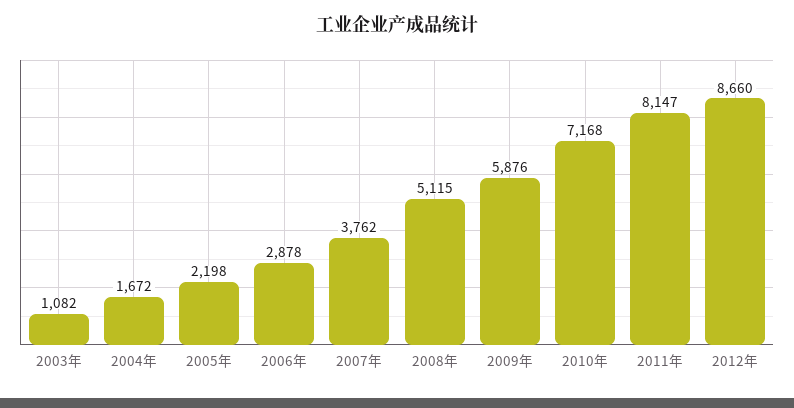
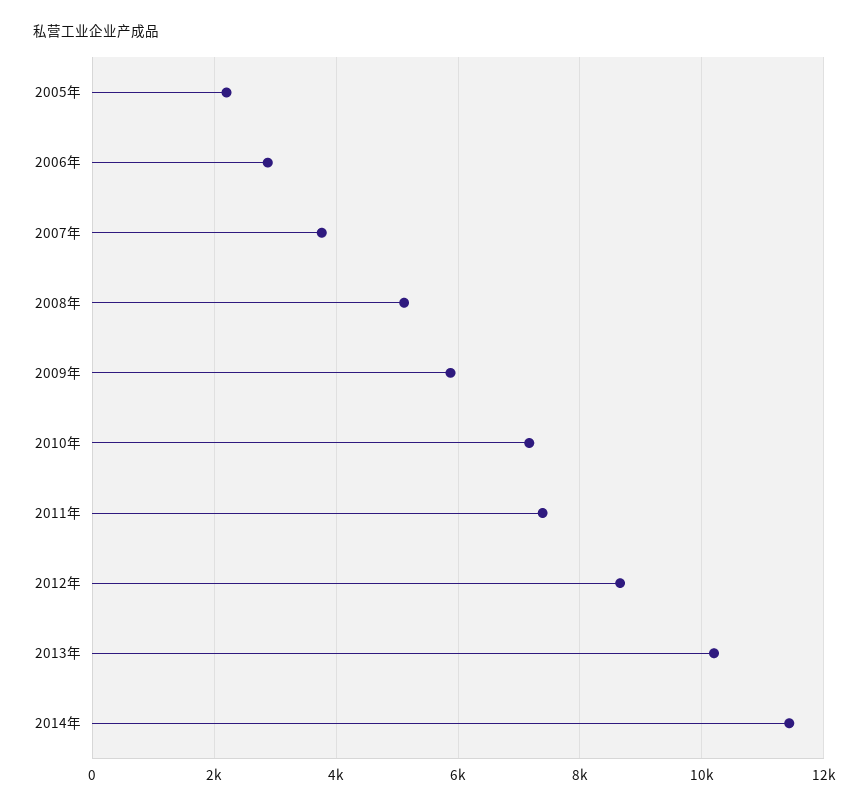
2003年: 1082 -> none
2004年: 1672 -> none
2011年: 8147 -> 7400
2013年: none -> 10200
2014年: none -> 11400

